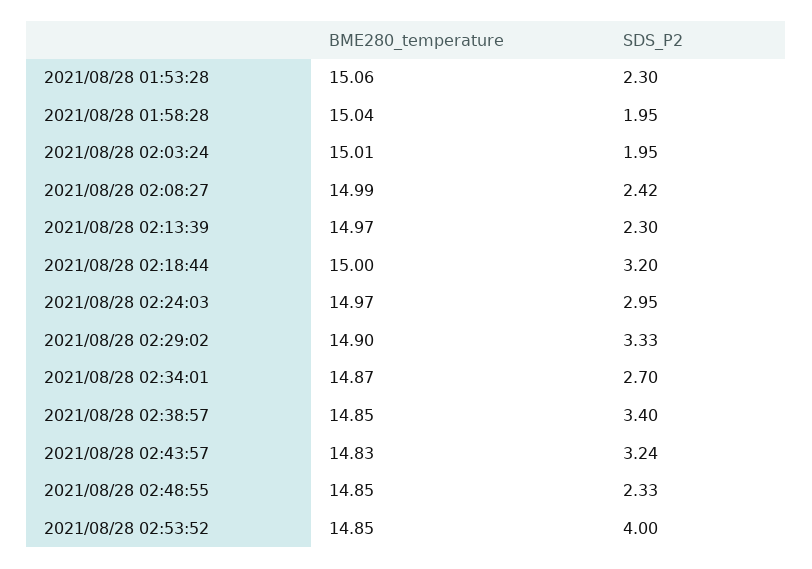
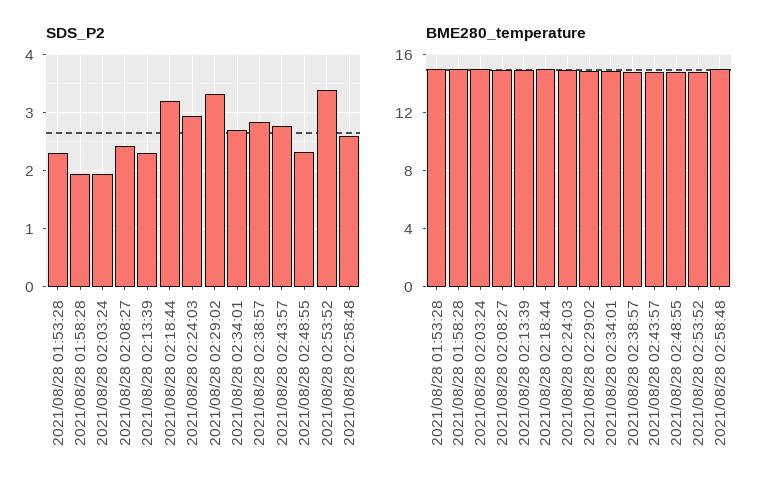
SDS_P2, 2021/08/28 02:38:57: 3.4 -> 2.8
SDS_P2, 2021/08/28 02:43:57: 3.24 -> 2.8
SDS_P2, 2021/08/28 02:53:52: 4 -> 3.4
SDS_P2, 2021/08/28 02:58:48: none -> 2.6
BME280_temperature, 2021/08/28 02:58:48: none -> 15

